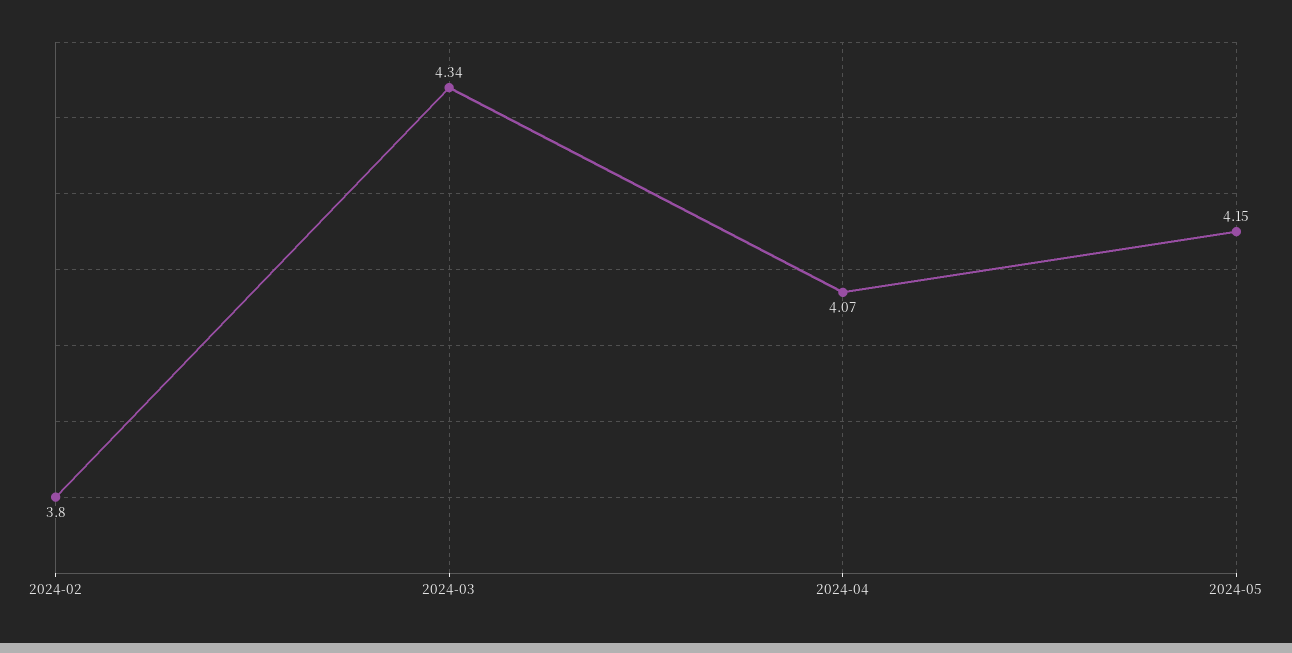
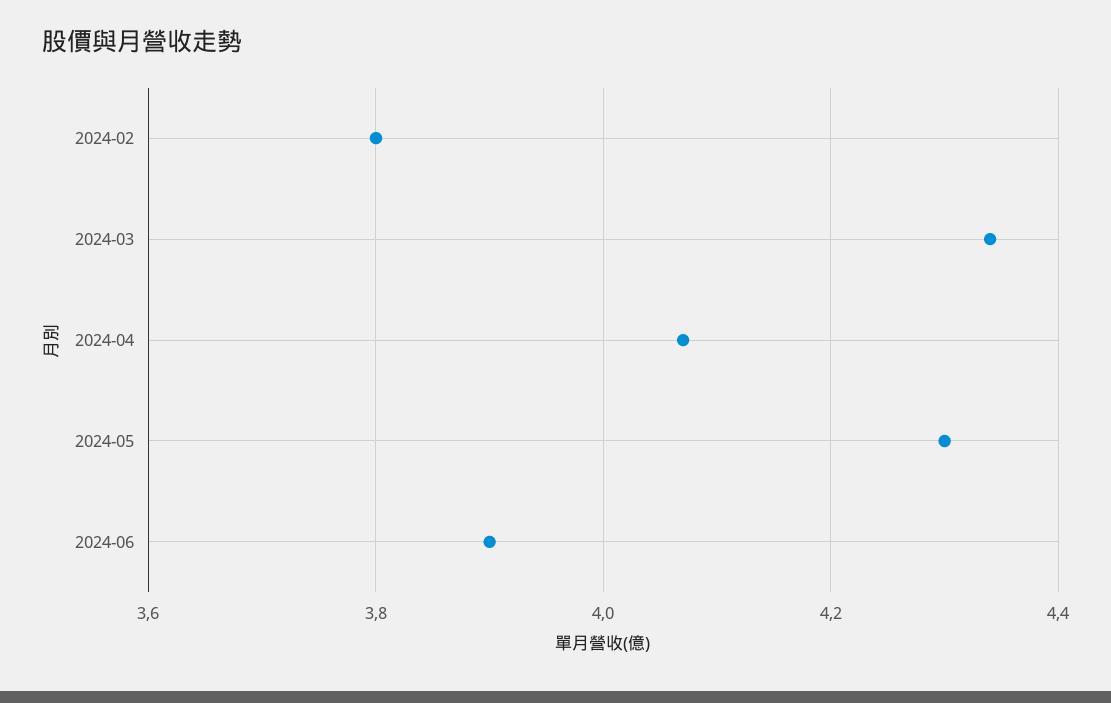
2024-05: 4.15 -> 4.3
2024-06: none -> 3.9

